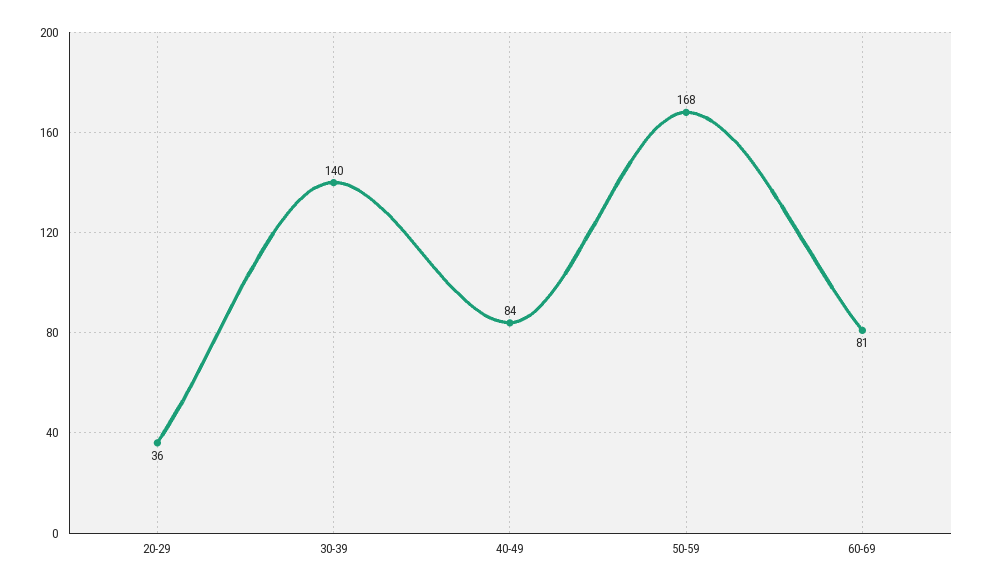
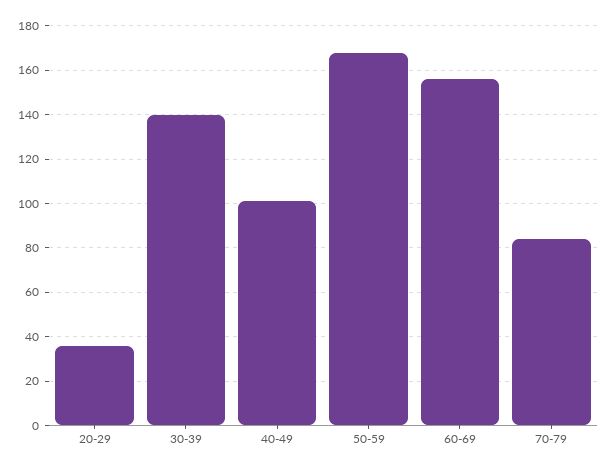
40-49: 84 -> 100
60-69: 81 -> 155
70-79: none -> 85

